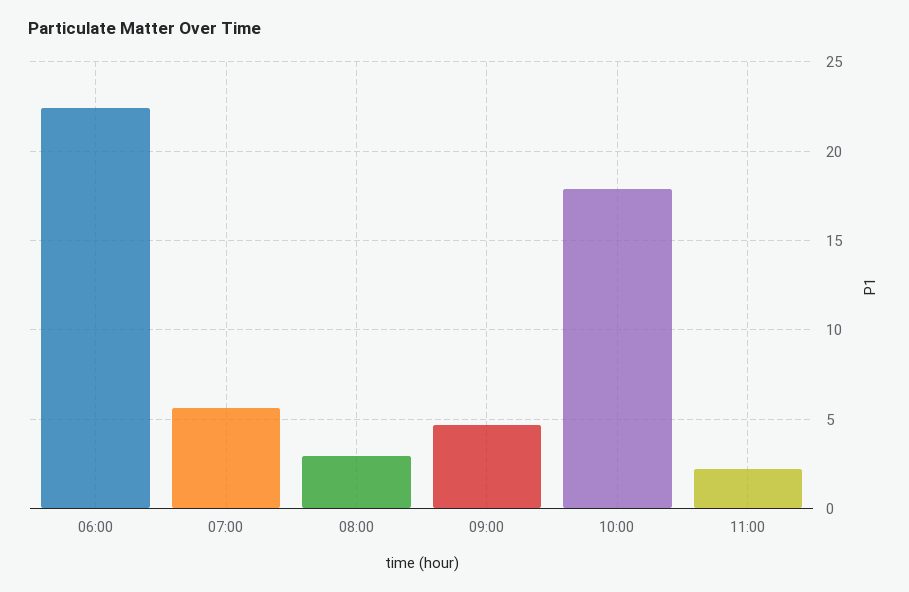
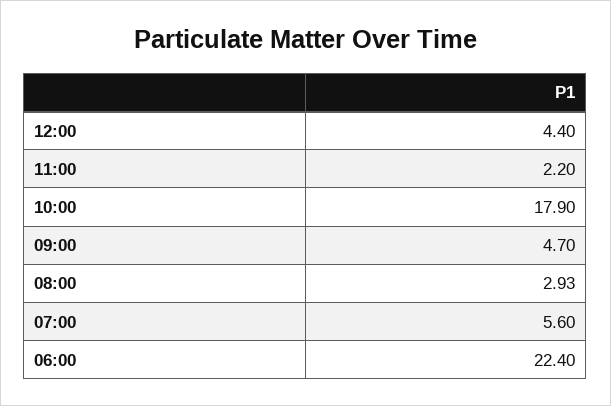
12:00: none -> 4.4

